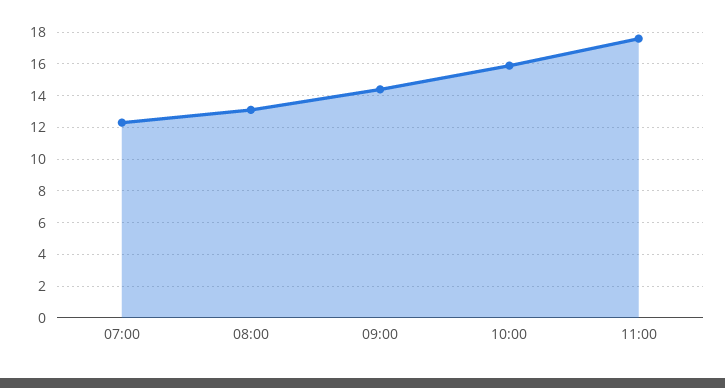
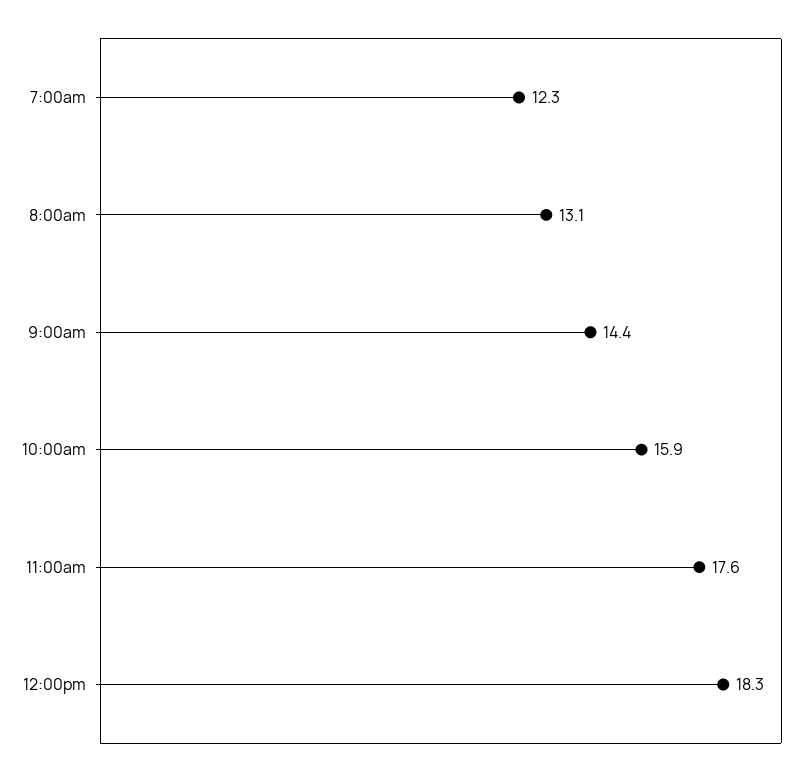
12:00pm: none -> 18.3

